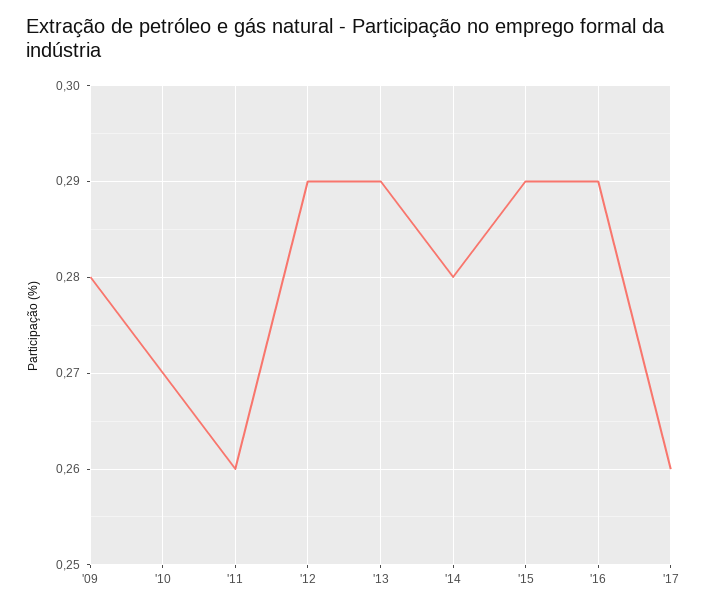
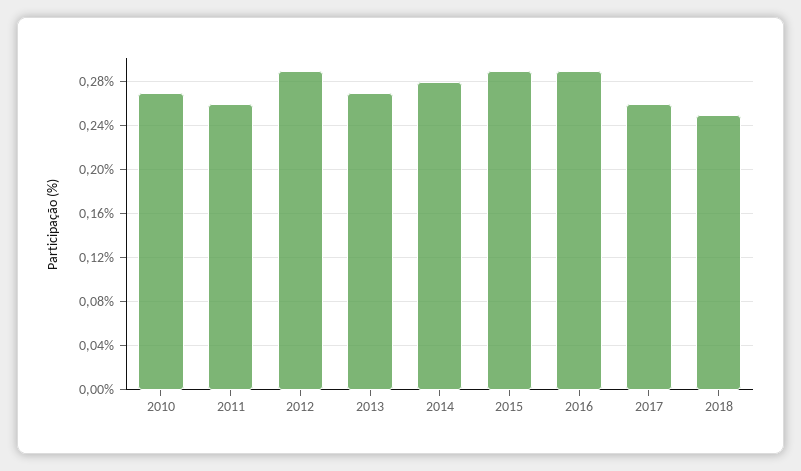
'09: 0.28 -> none
'13: 0.29 -> 0.27
2018: none -> 0.25

